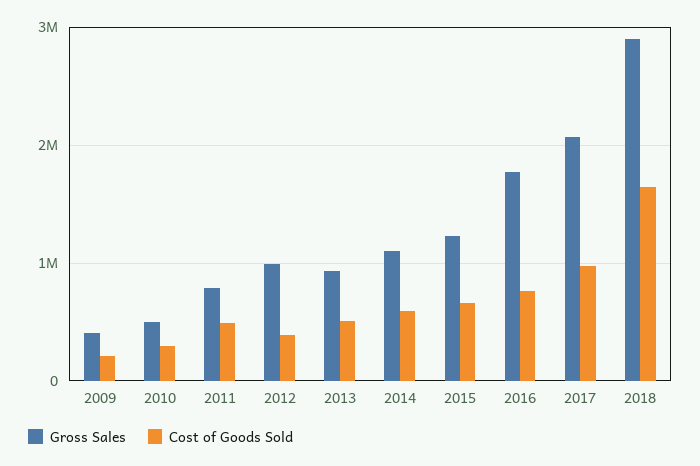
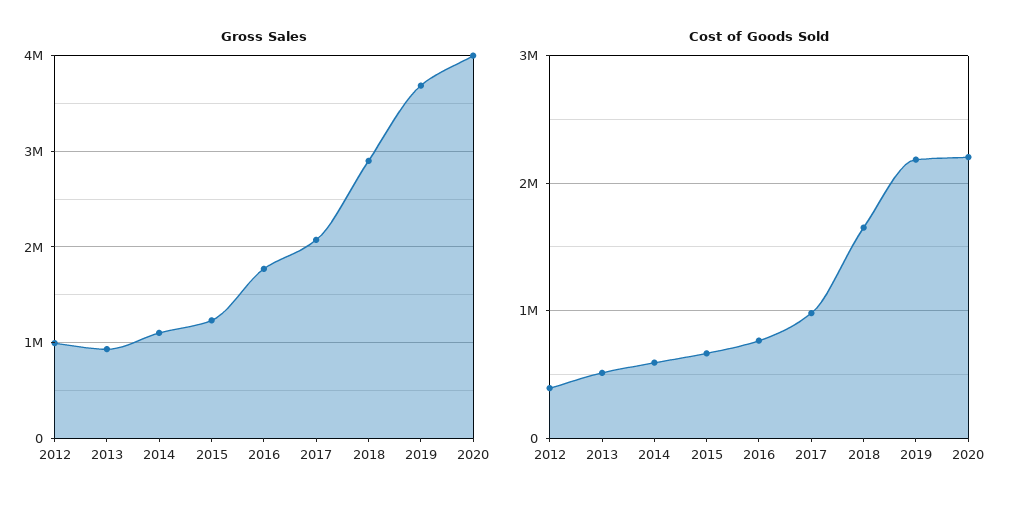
Gross Sales, 2009: 400000 -> none
Cost of Goods Sold, 2009: 200000 -> none
Gross Sales, 2010: 500000 -> none
Cost of Goods Sold, 2010: 300000 -> none
Gross Sales, 2011: 800000 -> none
Cost of Goods Sold, 2011: 500000 -> none
Gross Sales, 2019: none -> 3700000
Gross Sales, 2020: none -> 4000000
Cost of Goods Sold, 2019: none -> 2200000
Cost of Goods Sold, 2020: none -> 2200000

